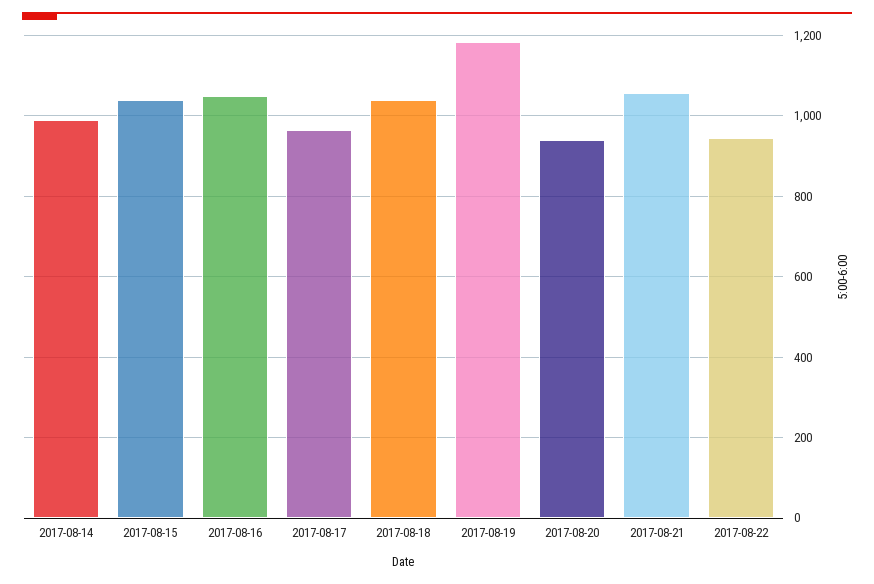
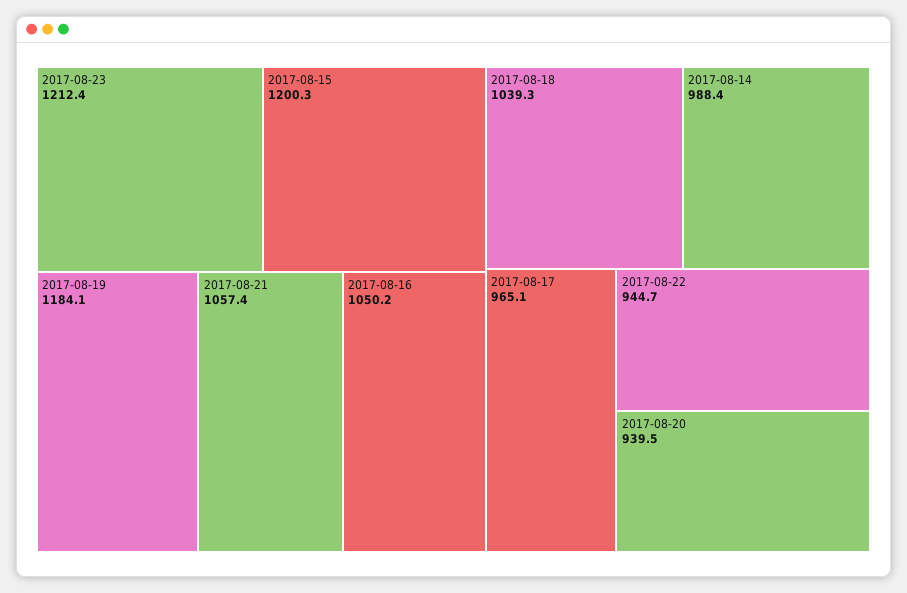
2017-08-15: 1040 -> 1200.3
2017-08-23: none -> 1212.4

